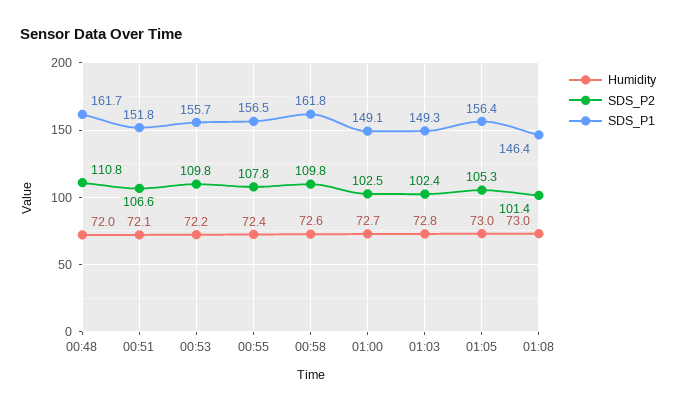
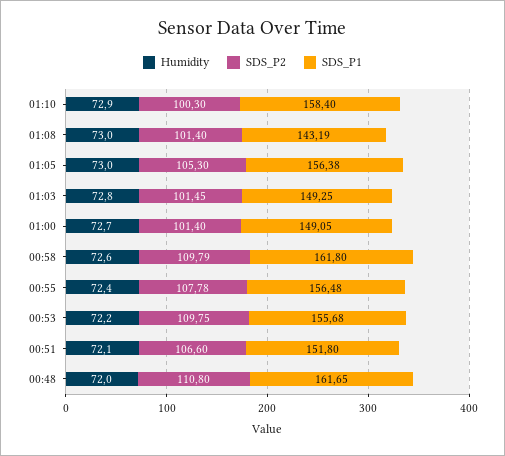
SDS_P2, 01:00: 102.5 -> 101.4
SDS_P2, 01:03: 102.4 -> 101.45
SDS_P1, 01:08: 146.4 -> 143.19
Humidity, 01:10: none -> 72.9
SDS_P2, 01:10: none -> 100.3
SDS_P1, 01:10: none -> 158.4

